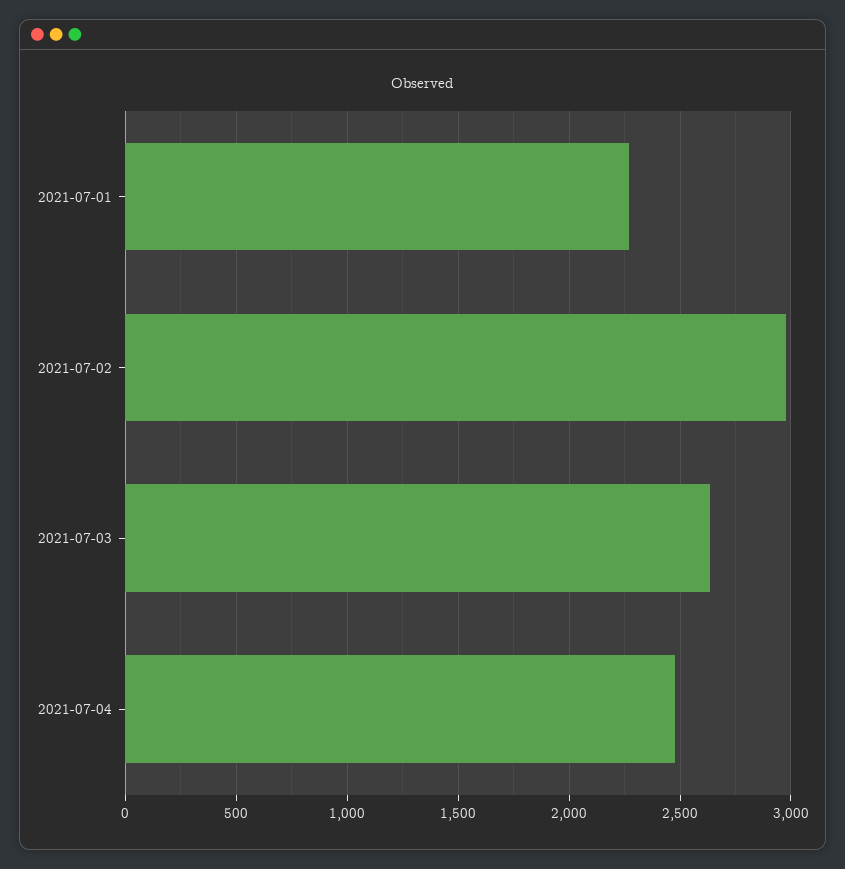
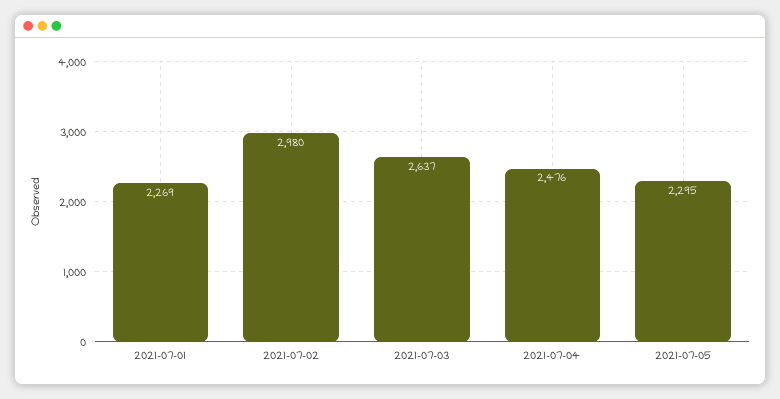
2021-07-05: none -> 2295

